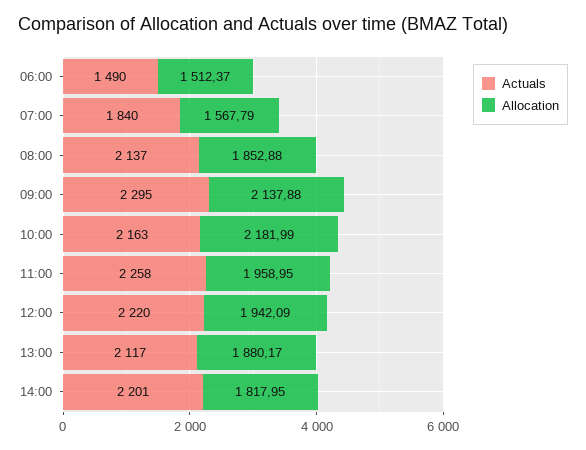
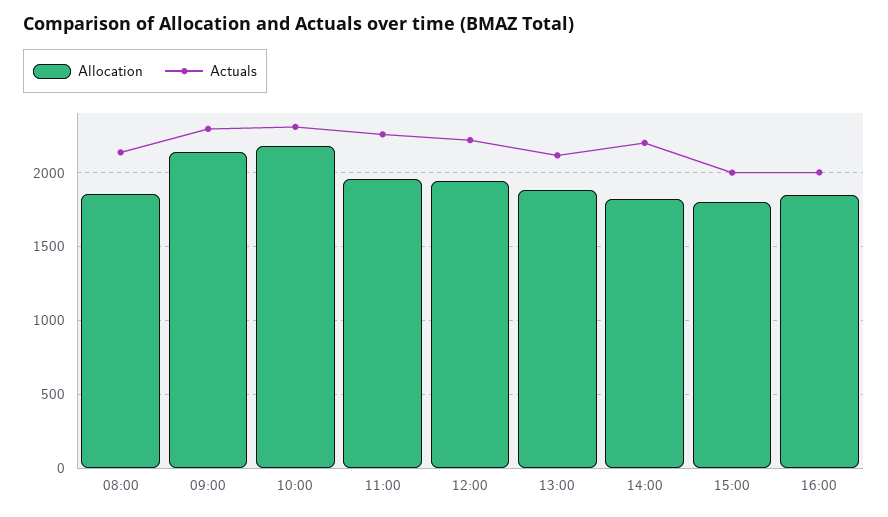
Actuals, 06:00: 1490 -> none
Allocation, 06:00: 1512.37 -> none
Actuals, 07:00: 1840 -> none
Allocation, 07:00: 1567.79 -> none
Actuals, 10:00: 2163 -> 2300
Allocation, 15:00: none -> 1800
Actuals, 15:00: none -> 2000
Allocation, 16:00: none -> 1850
Actuals, 16:00: none -> 2000

